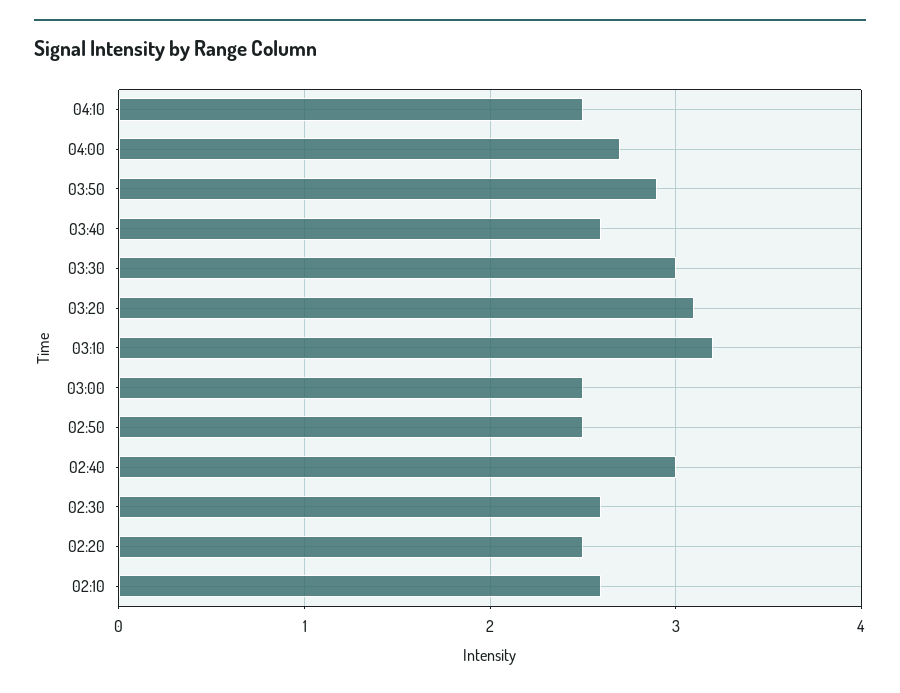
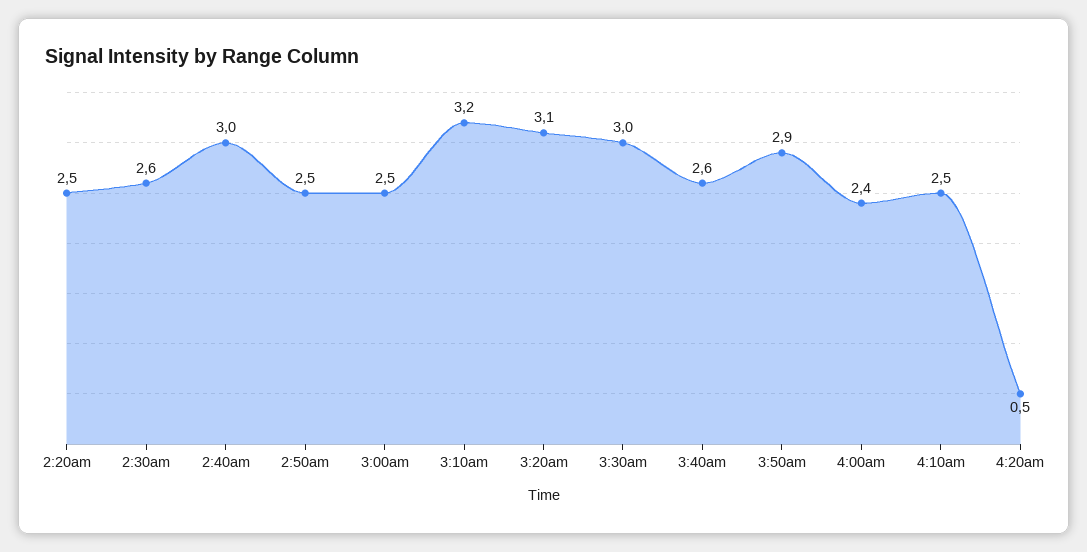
04:00: 2.7 -> 2.4
02:10: 2.6 -> none
4:20am: none -> 0.5

